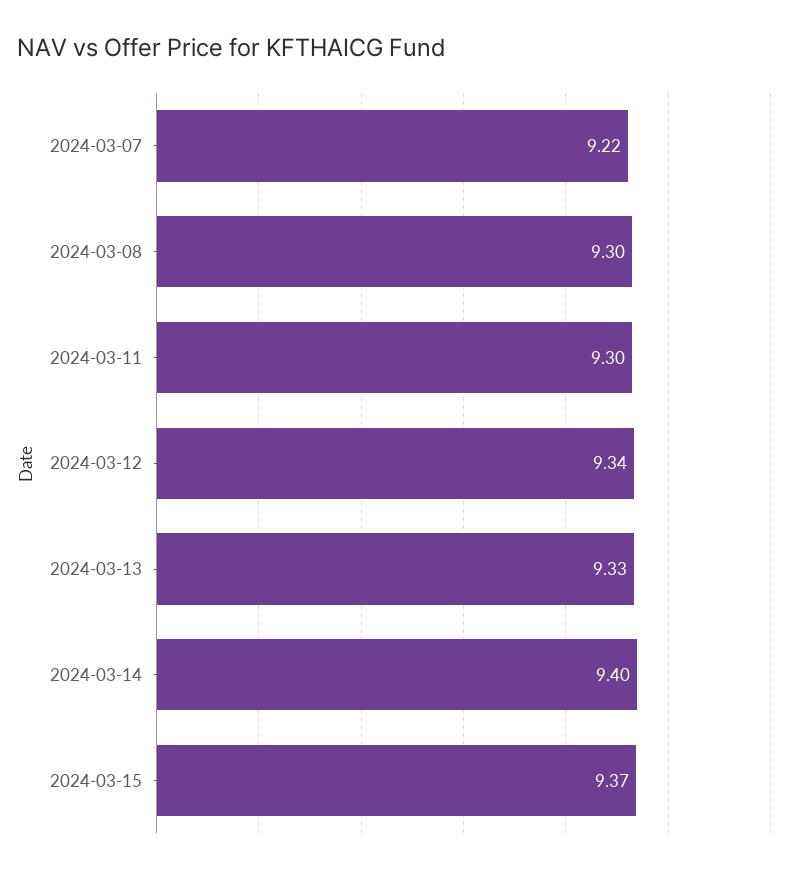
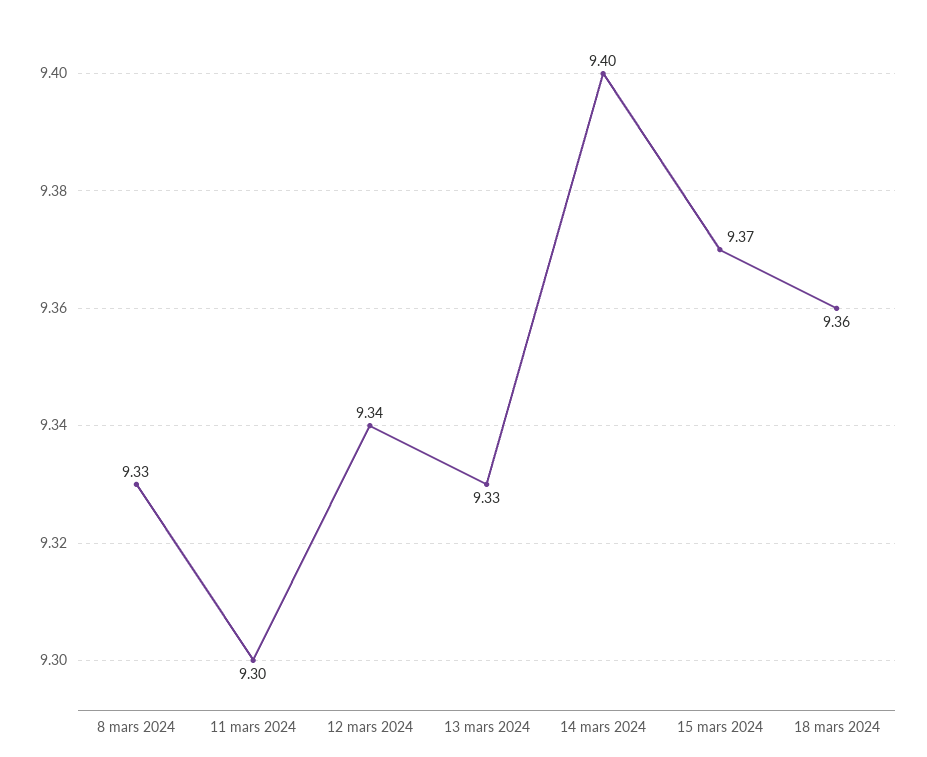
2024-03-07: 9.22 -> none
2024-03-08: 9.3 -> 9.33
18 mars 2024: none -> 9.36

